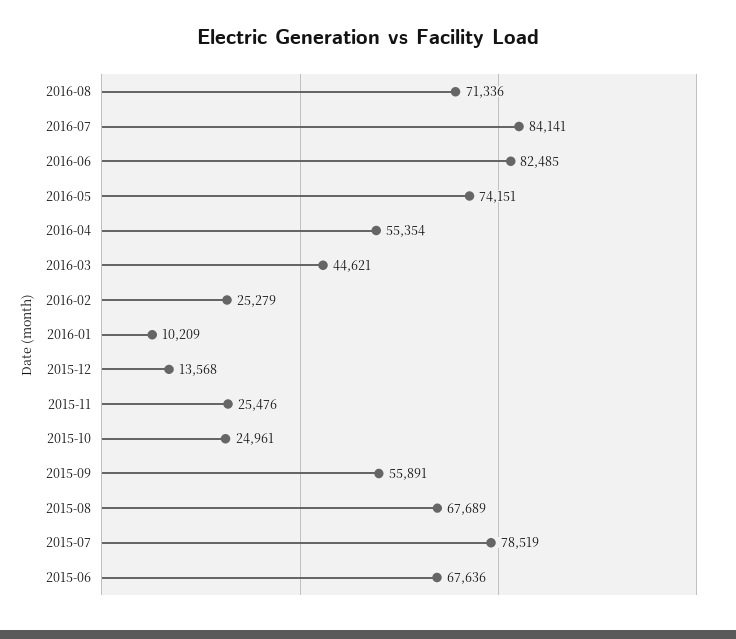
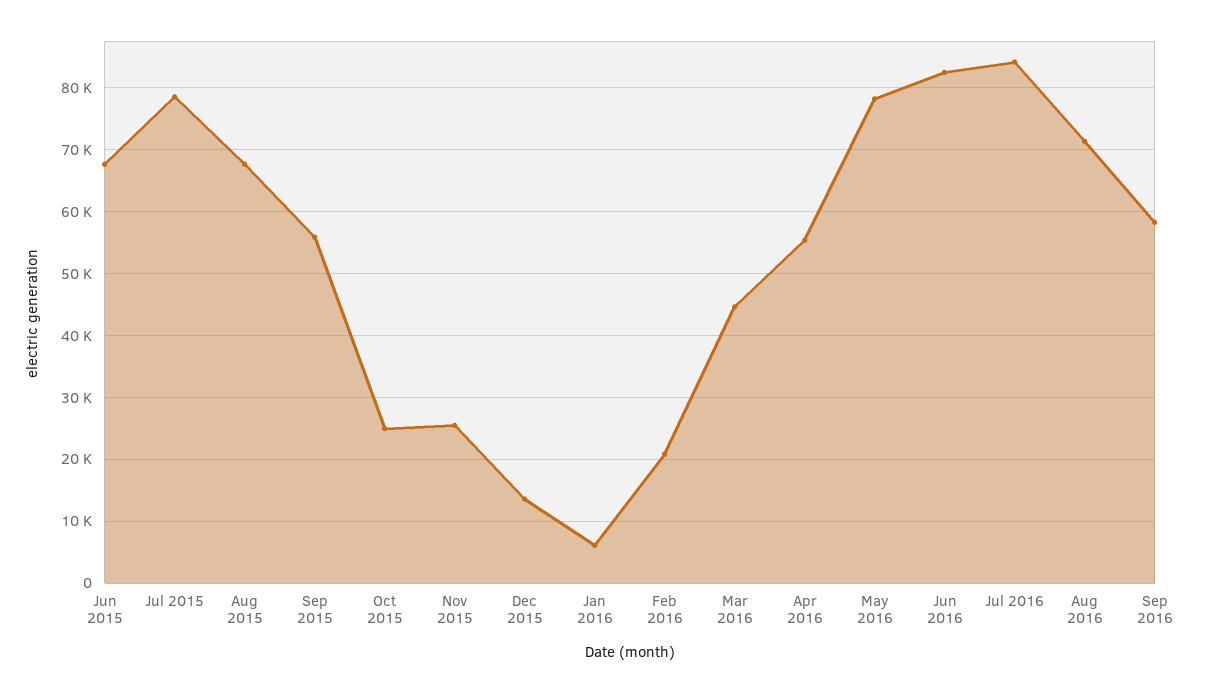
2016-05: 74151 -> 78000
2016-02: 25279 -> 21000
2016-01: 10209 -> 6000
Sep 2016: none -> 58000

